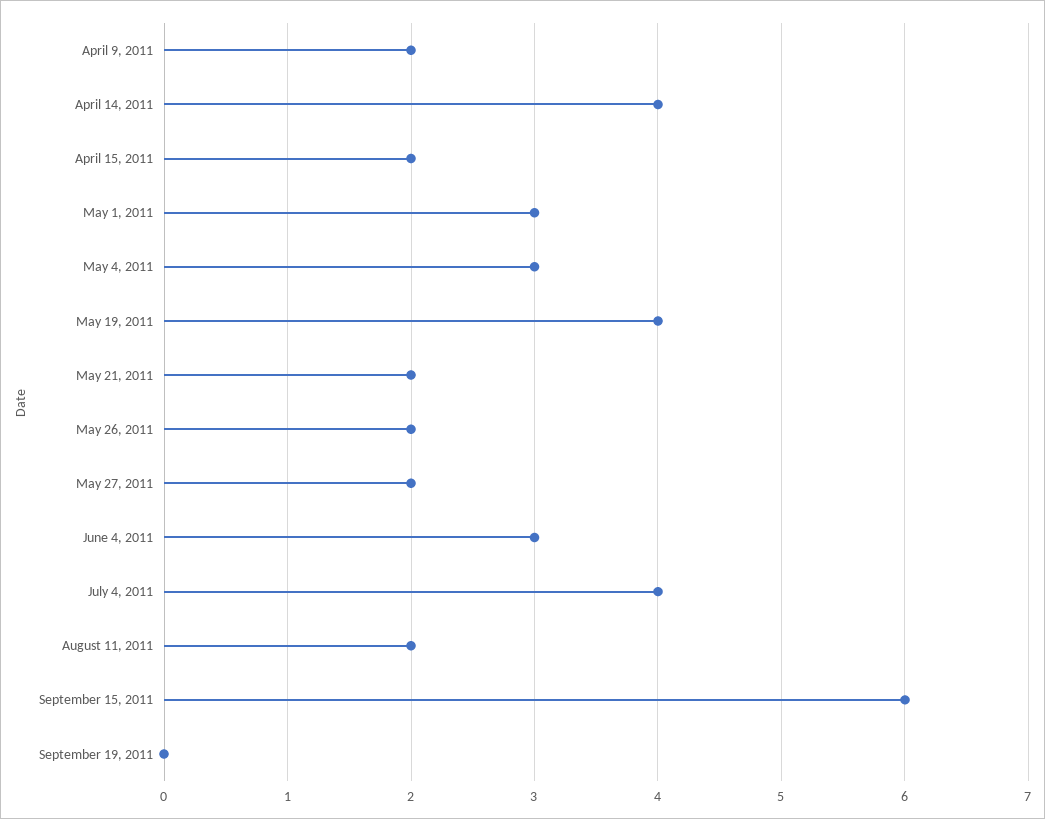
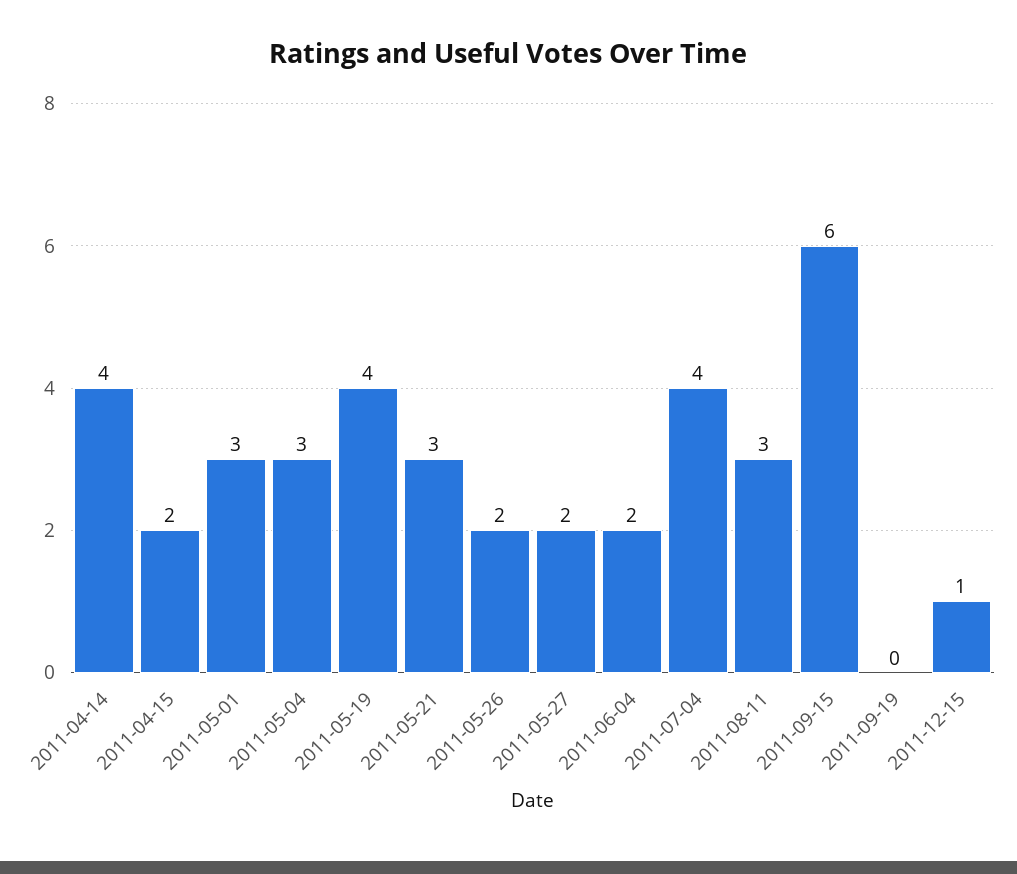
April 9, 2011: 2 -> none
May 21, 2011: 2 -> 3
June 4, 2011: 3 -> 2
August 11, 2011: 2 -> 3
2011-12-15: none -> 1

